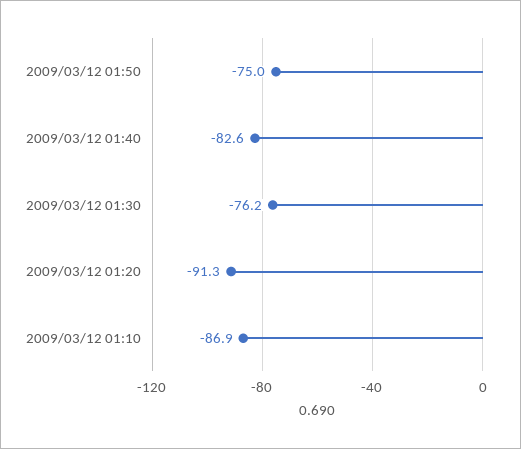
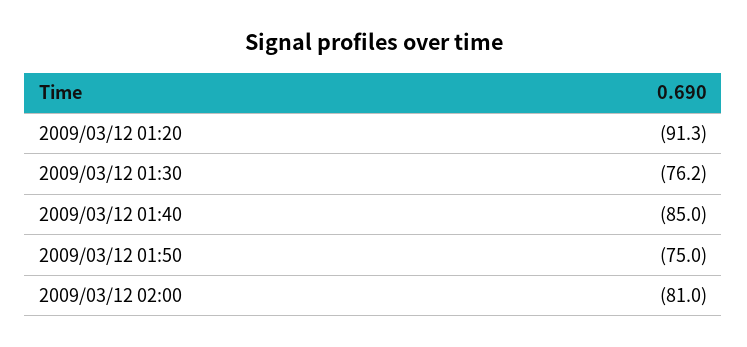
2009/03/12 01:40: -82.6 -> -85
2009/03/12 01:10: -86.9 -> none
2009/03/12 02:00: none -> -81

